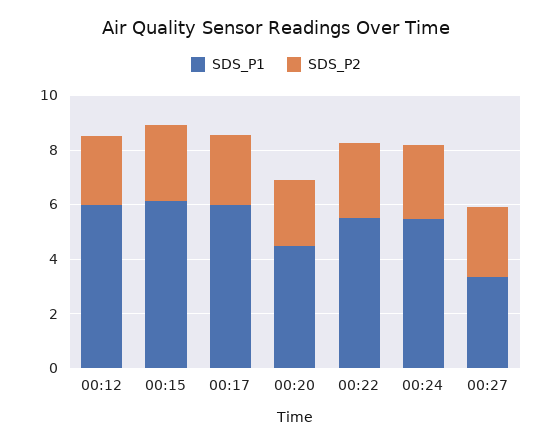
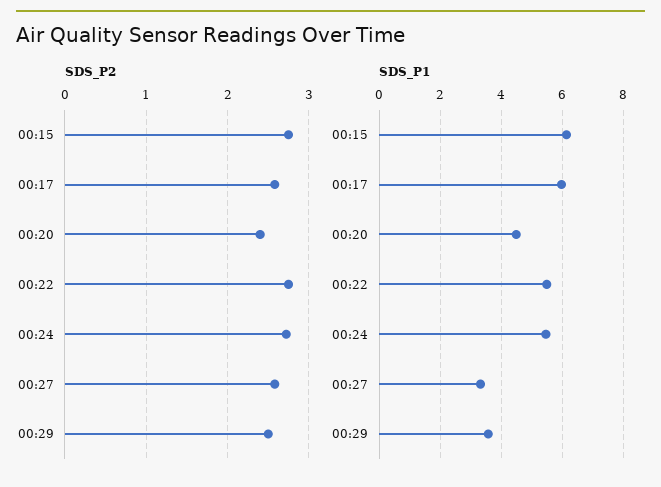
SDS_P1, 00:12: 6 -> none
SDS_P2, 00:12: 2.5 -> none
SDS_P2, 00:29: none -> 2.5
SDS_P1, 00:29: none -> 3.6

